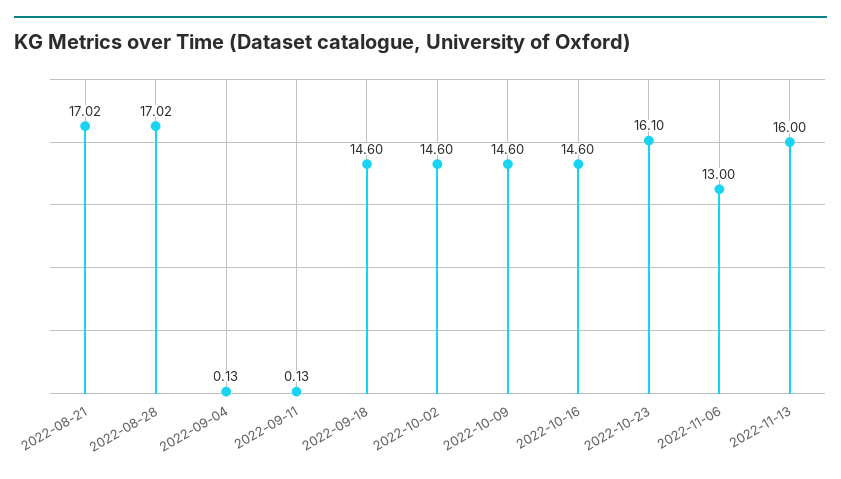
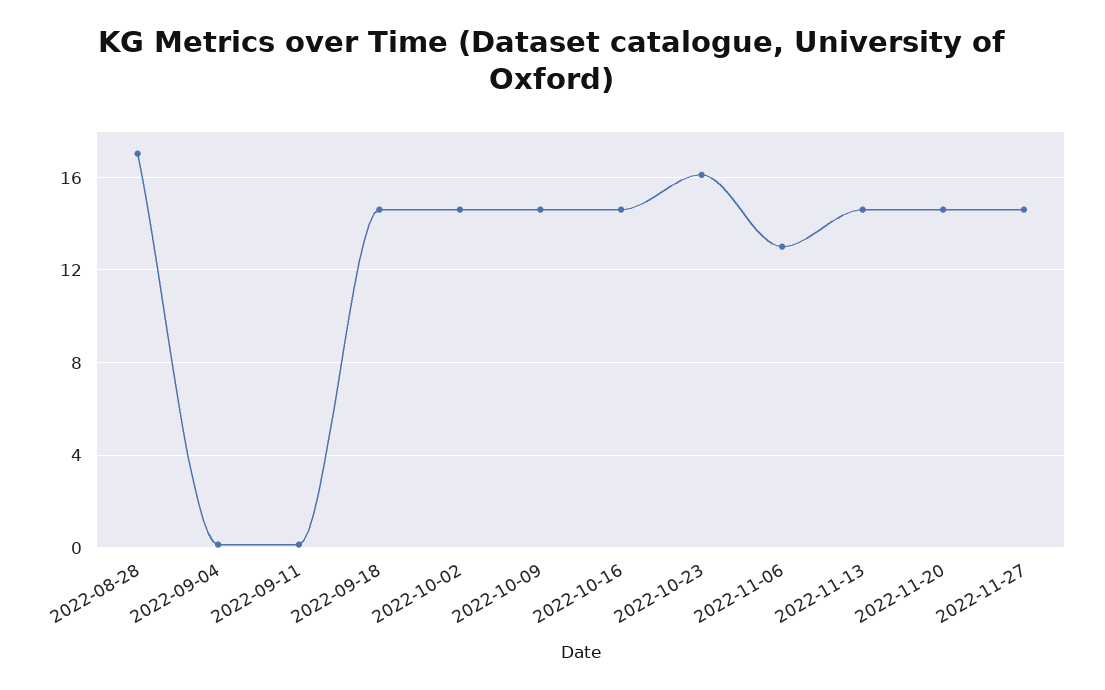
2022-08-21: 17.02 -> none
2022-11-13: 16 -> 14.5
2022-11-20: none -> 14.5
2022-11-27: none -> 14.5

